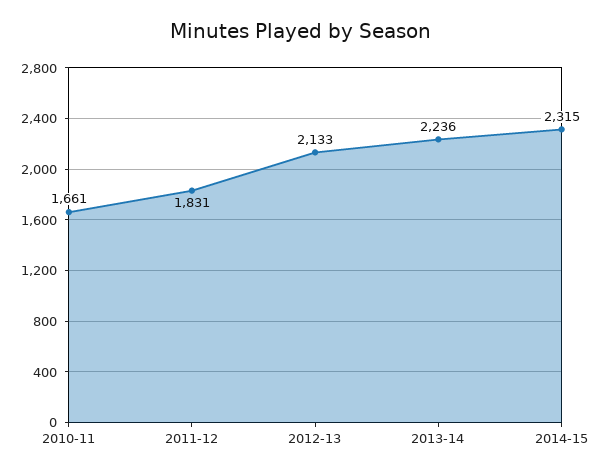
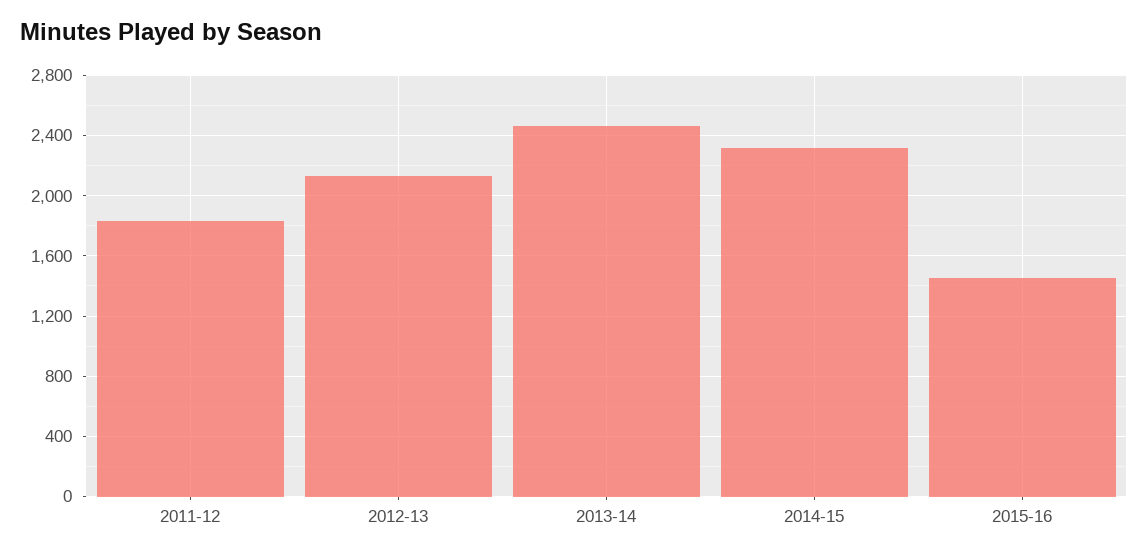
2010-11: 1661 -> none
2013-14: 2236 -> 2450
2015-16: none -> 1450

